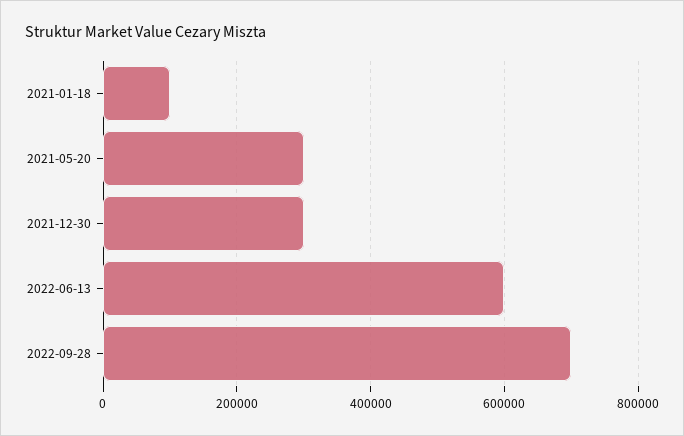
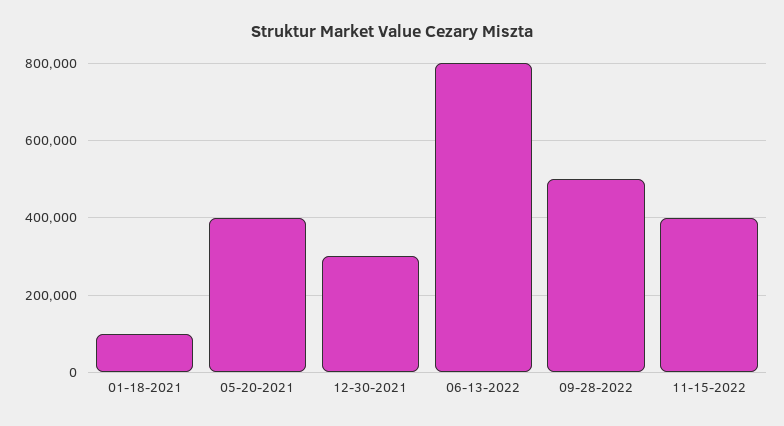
2021-05-20: 300000 -> 400000
2022-06-13: 600000 -> 800000
2022-09-28: 700000 -> 500000
11-15-2022: none -> 400000

